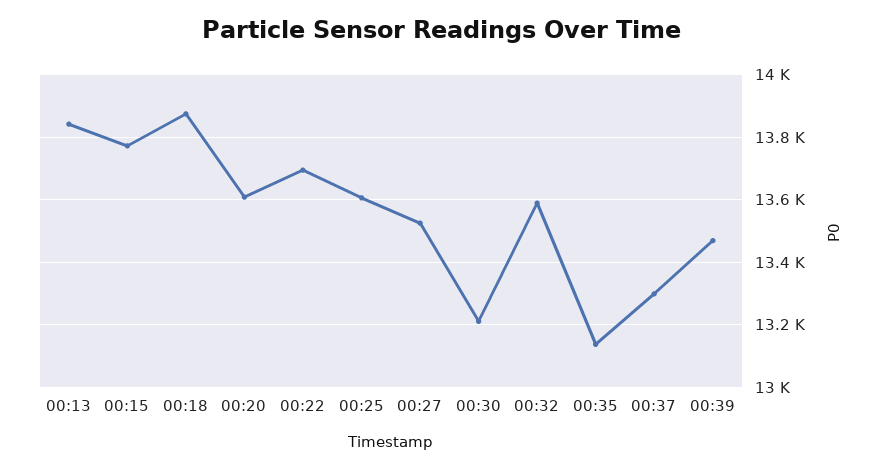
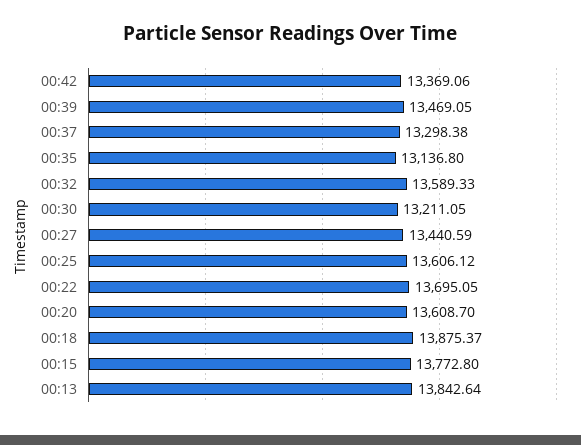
00:27: 13520 -> 13440.59
00:42: none -> 13369.06

